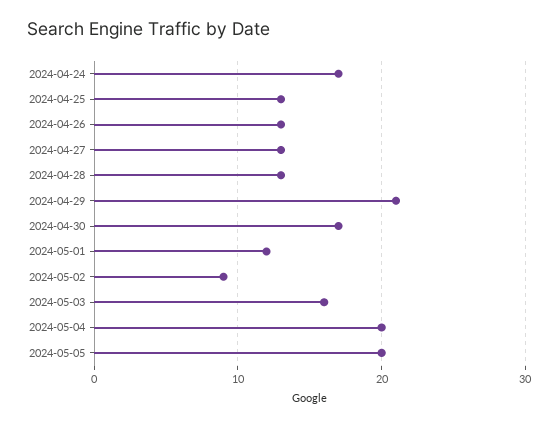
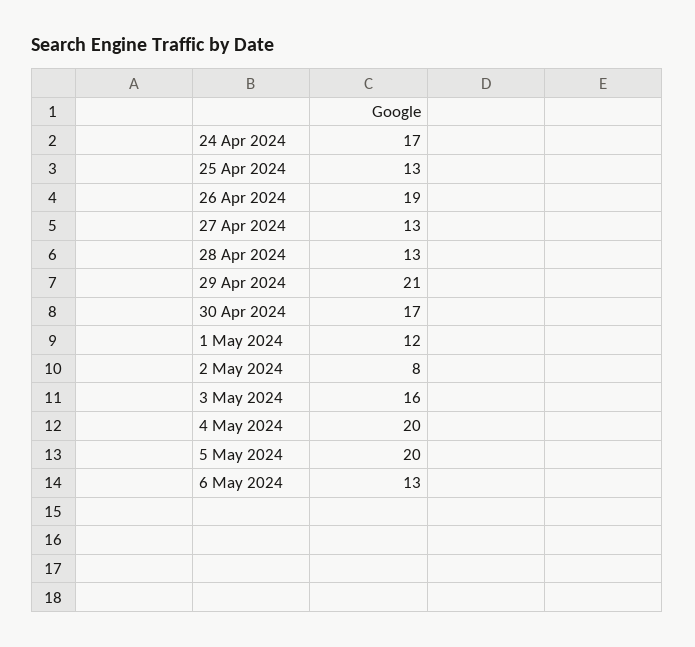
2024-04-26: 13 -> 19
2024-05-02: 9 -> 8
6 May 2024: none -> 13

